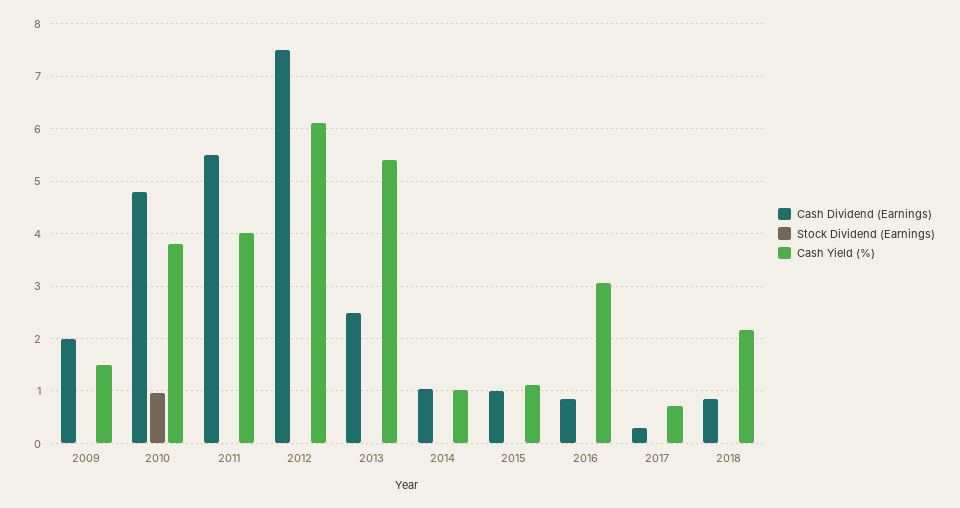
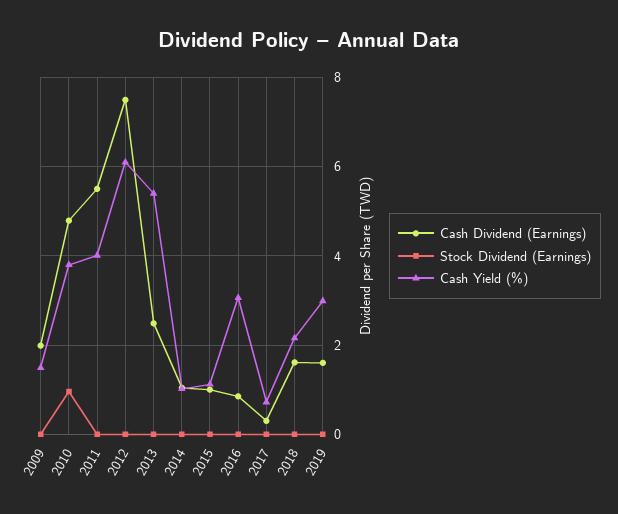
Cash Dividend (Earnings), 2018: 0.8 -> 1.6
Cash Dividend (Earnings), 2019: none -> 1.6
Stock Dividend (Earnings), 2019: none -> 0
Cash Yield (%), 2019: none -> 3

